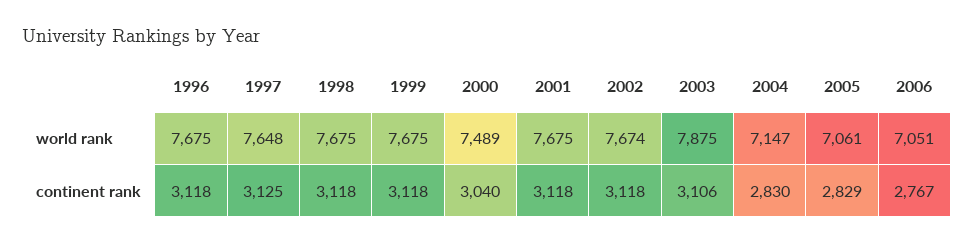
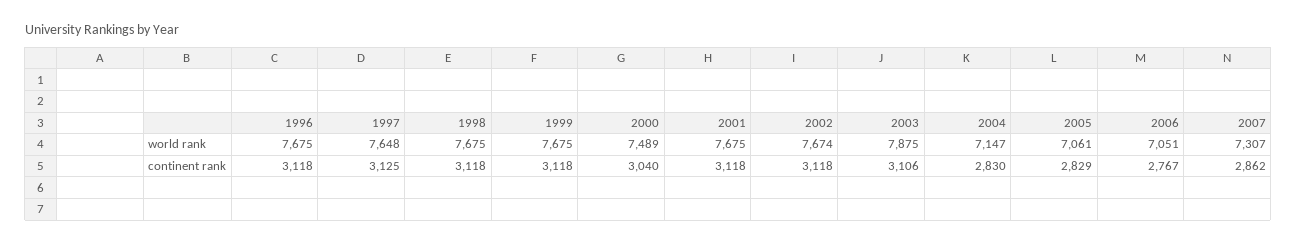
2007, world rank: none -> 7307
2007, continent rank: none -> 2862

